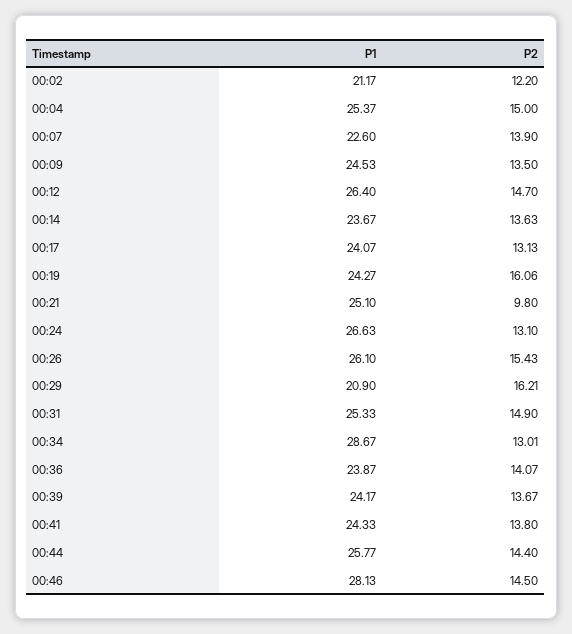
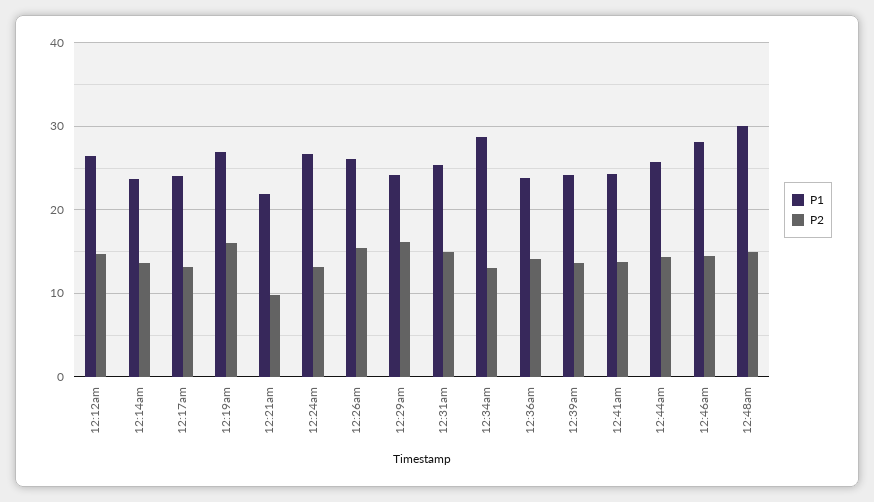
P1, 00:02: 21.17 -> none
P2, 00:02: 12.2 -> none
P1, 00:04: 25.37 -> none
P2, 00:04: 15 -> none
P1, 00:07: 22.6 -> none
P2, 00:07: 13.9 -> none
P1, 00:09: 24.53 -> none
P2, 00:09: 13.5 -> none
P1, 00:19: 24.27 -> 27
P1, 00:21: 25.1 -> 22
P1, 00:29: 20.9 -> 24
P1, 12:48am: none -> 30
P2, 12:48am: none -> 15

